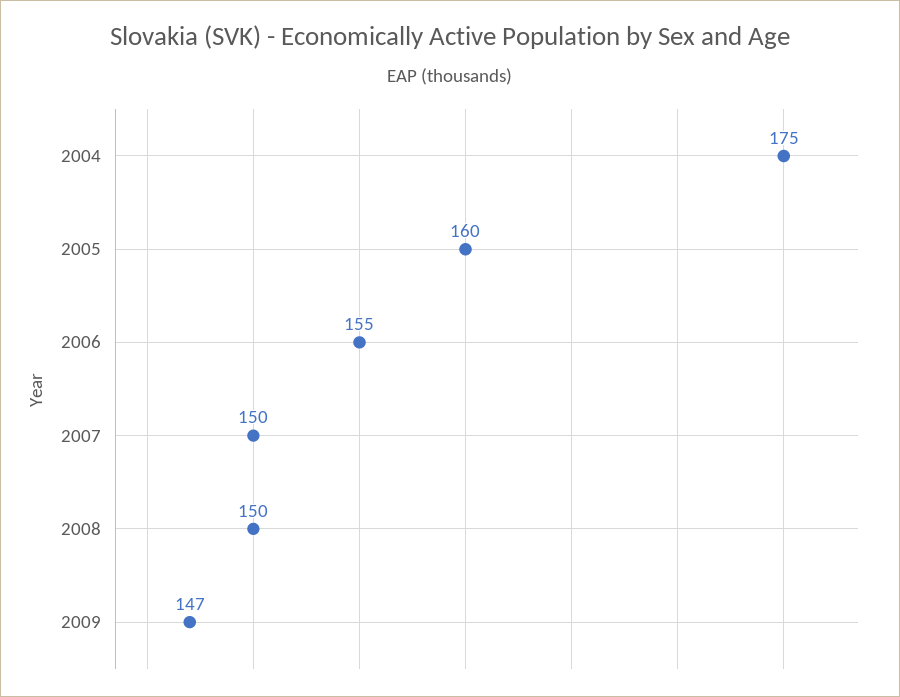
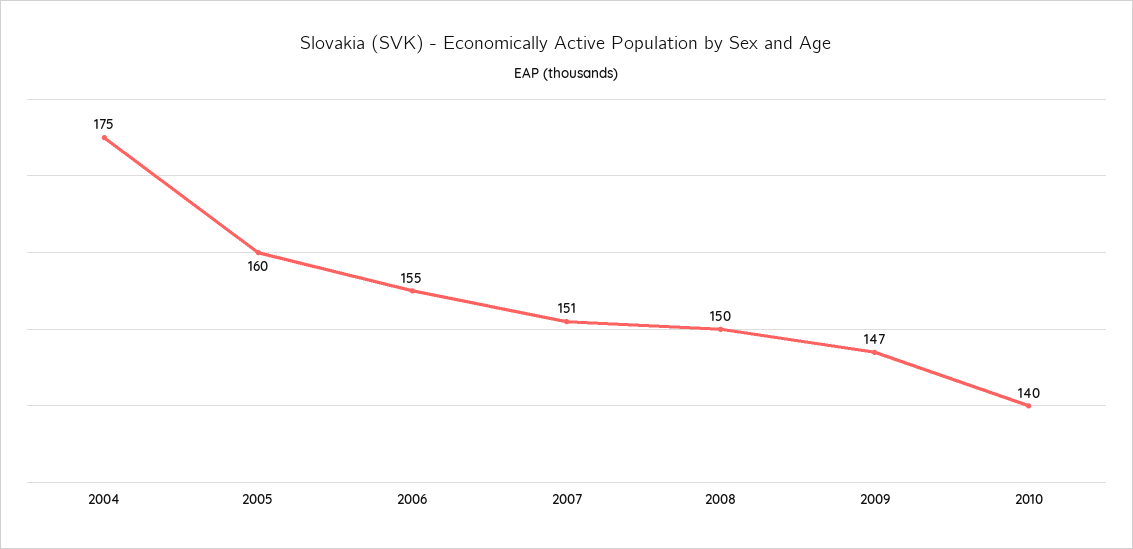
2007: 150 -> 151
2010: none -> 140

